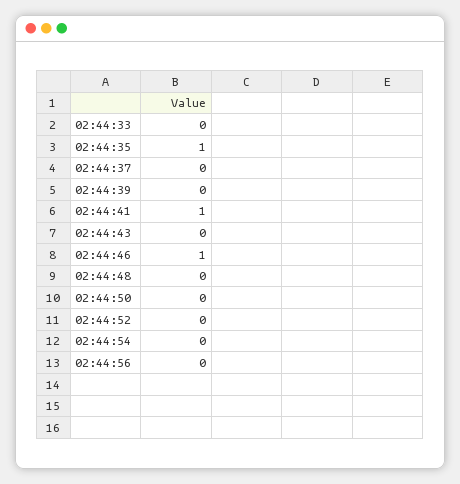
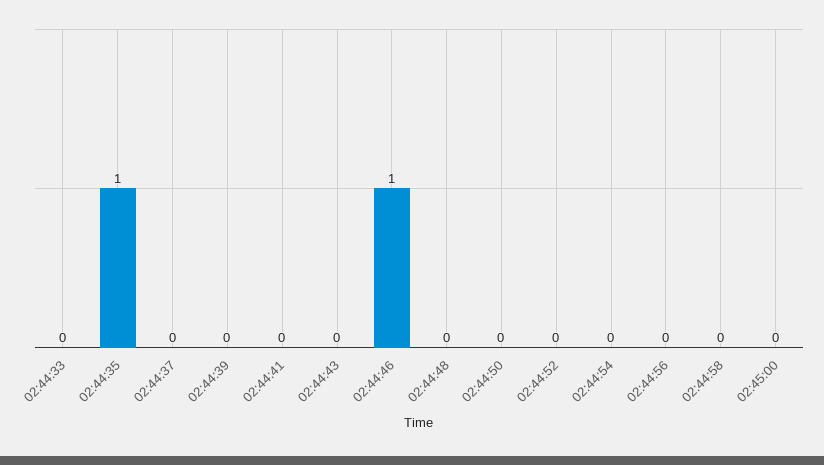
02:44:41: 1 -> 0
02:44:58: none -> 0
02:45:00: none -> 0

